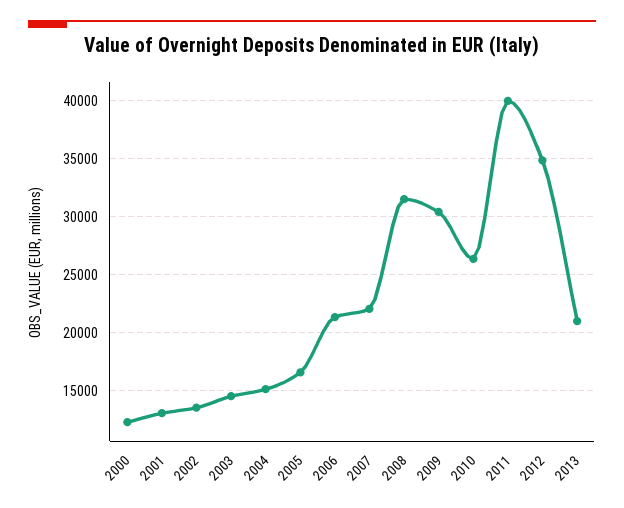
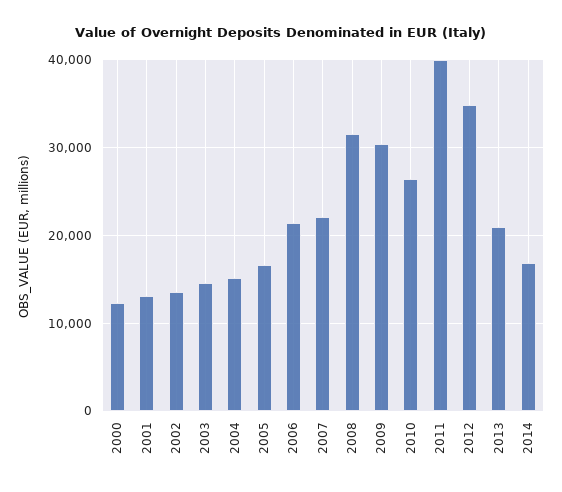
2014: none -> 17000

